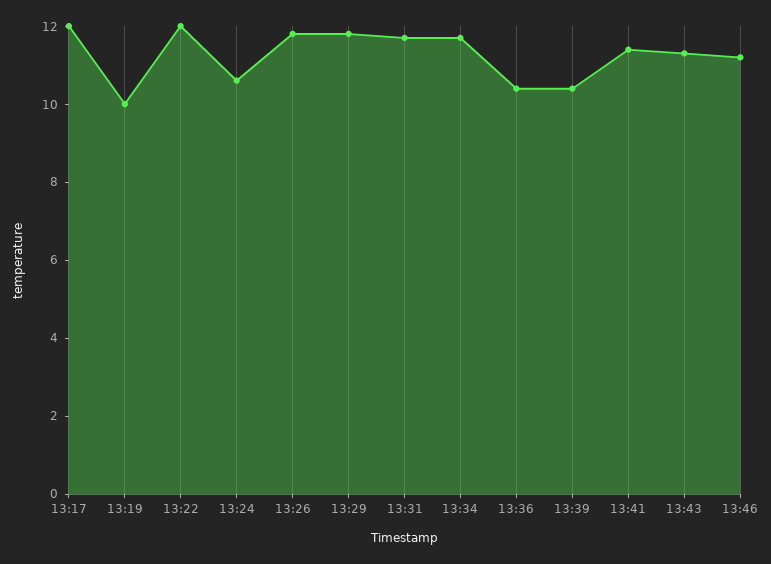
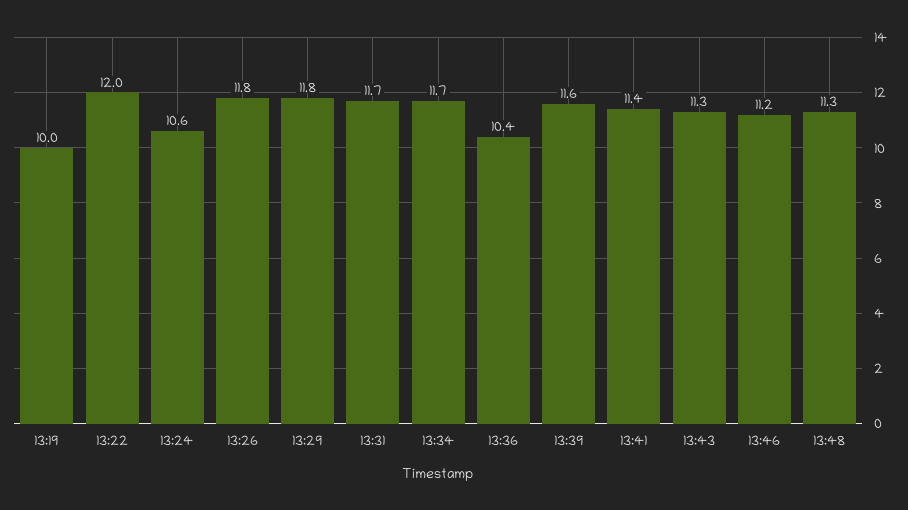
13:17: 12 -> none
13:39: 10.5 -> 11.6
13:48: none -> 11.3

